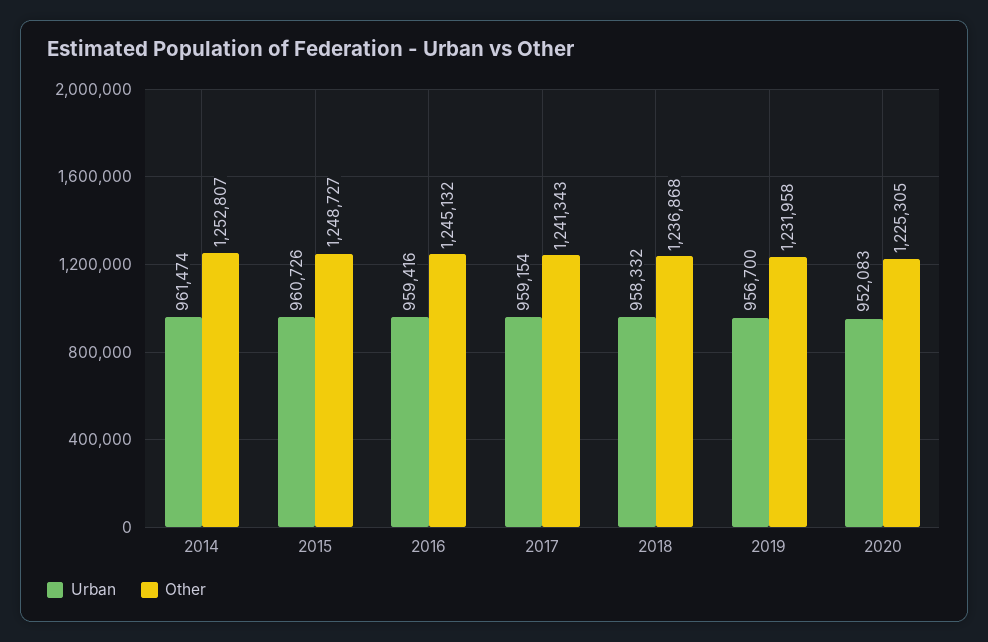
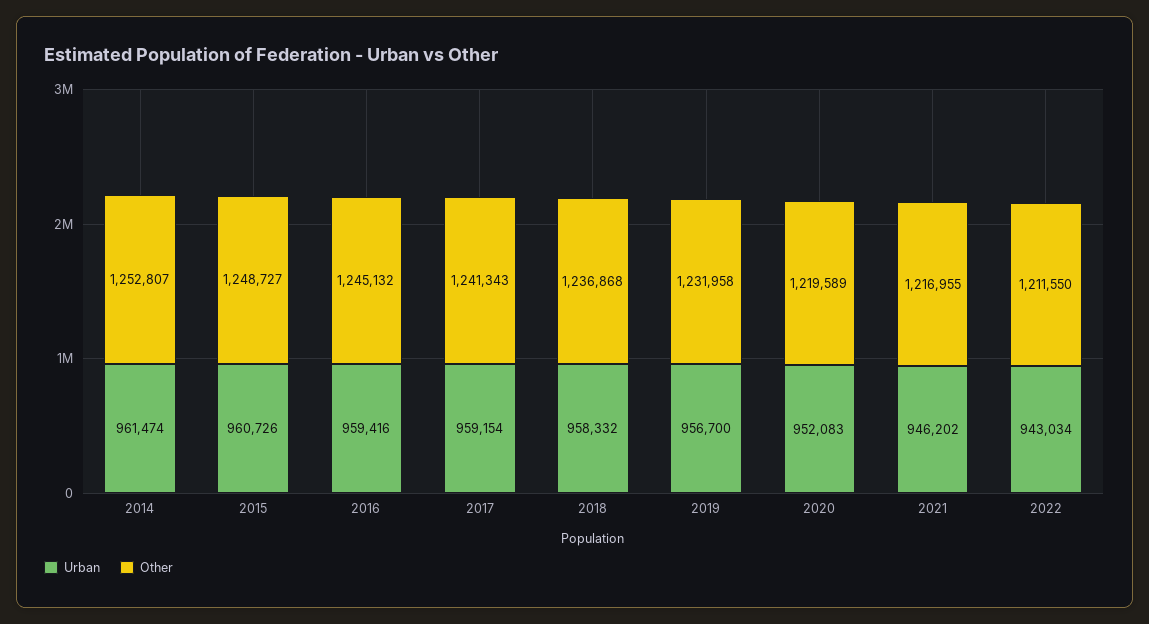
Other, 2020: 1225305 -> 1219589
Urban, 2021: none -> 946202
Other, 2021: none -> 1216955
Urban, 2022: none -> 943034
Other, 2022: none -> 1211550

